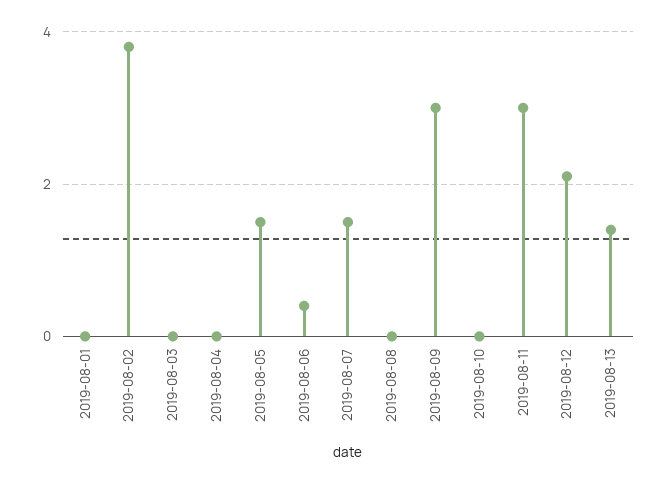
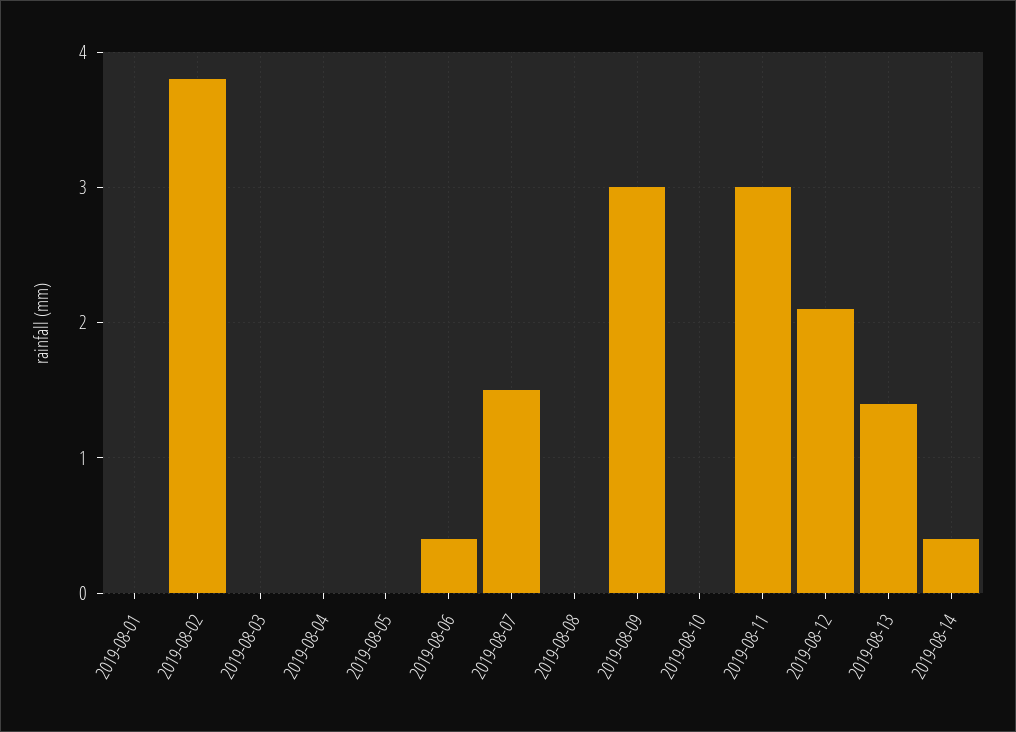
2019-08-05: 1.5 -> 0
2019-08-14: none -> 0.4

